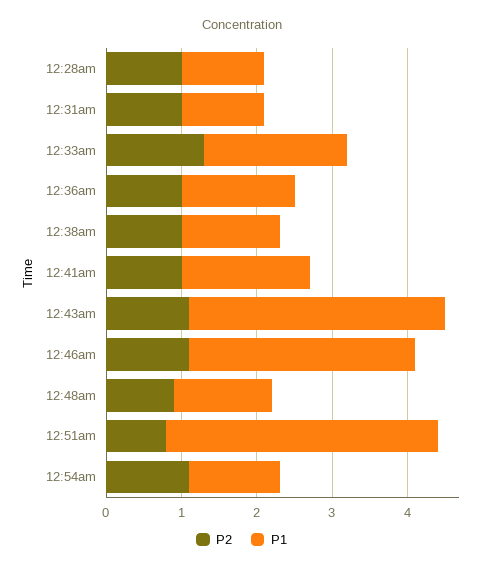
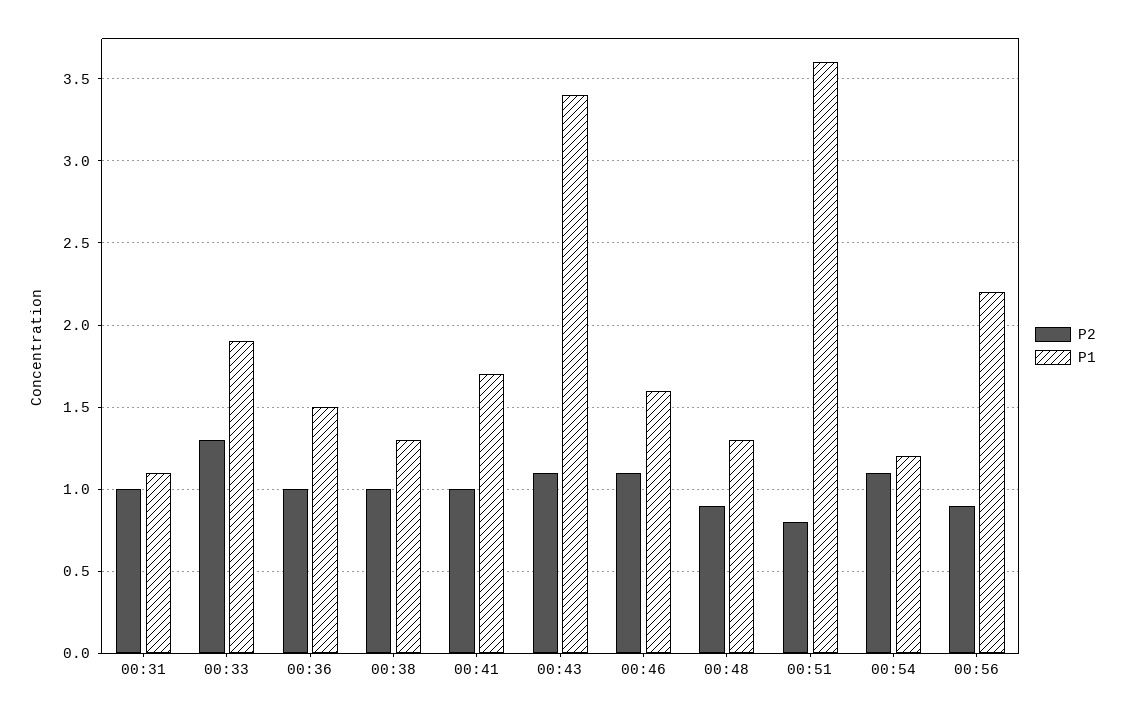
P2, 12:28am: 1 -> none
P1, 12:28am: 1 -> none
P1, 12:46am: 3 -> 1.6
P2, 00:56: none -> 0.9
P1, 00:56: none -> 2.2

